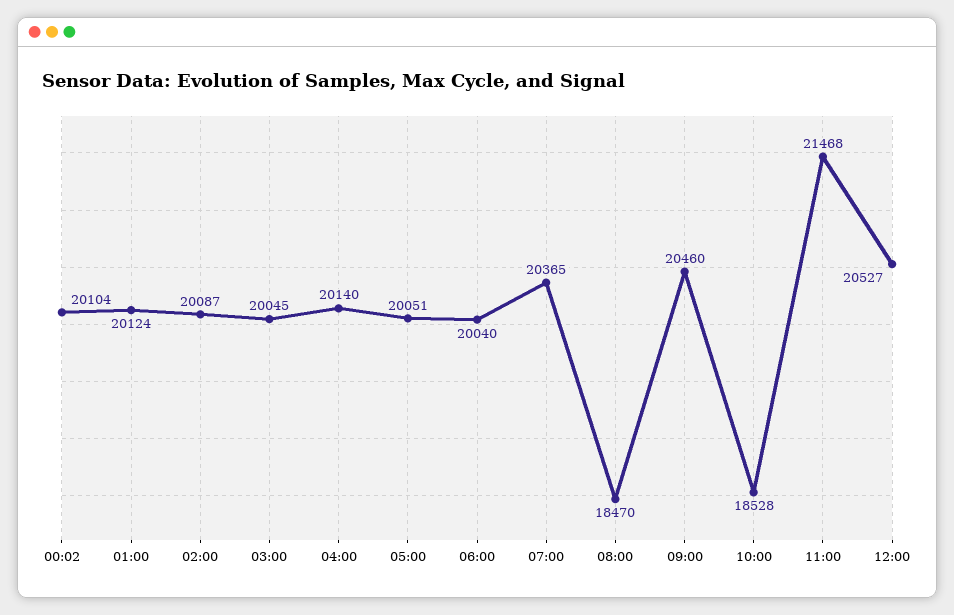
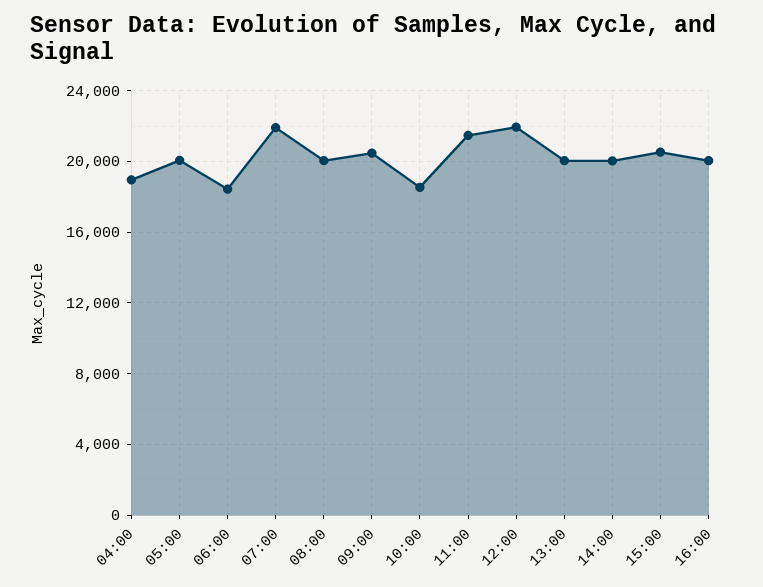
00:02: 20104 -> none
01:00: 20124 -> none
02:00: 20087 -> none
03:00: 20045 -> none
04:00: 20140 -> 19000
06:00: 20040 -> 18500
07:00: 20365 -> 22000
08:00: 18470 -> 20000
12:00: 20527 -> 22000
13:00: none -> 20000
14:00: none -> 20000
15:00: none -> 20500
16:00: none -> 20000

